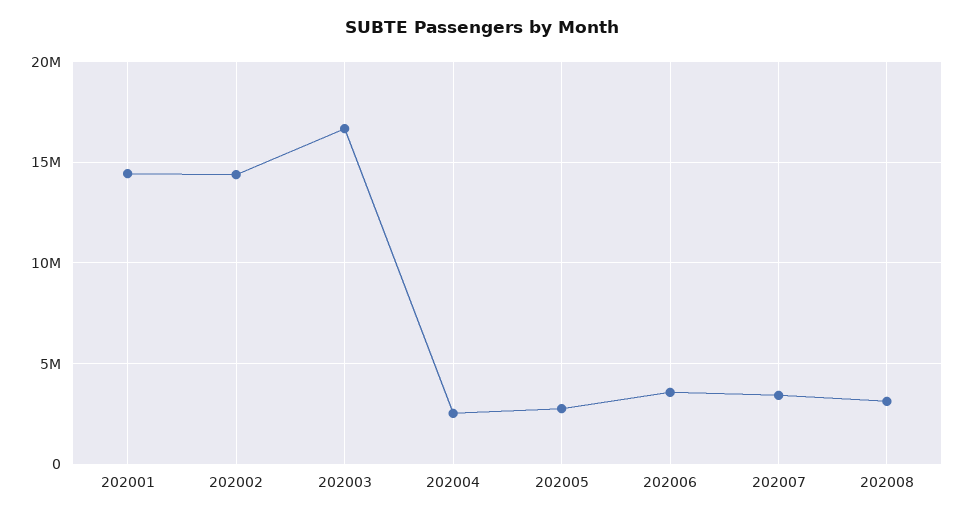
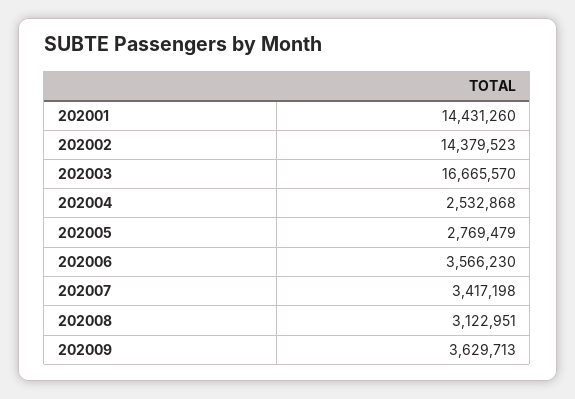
202009: none -> 3629713

